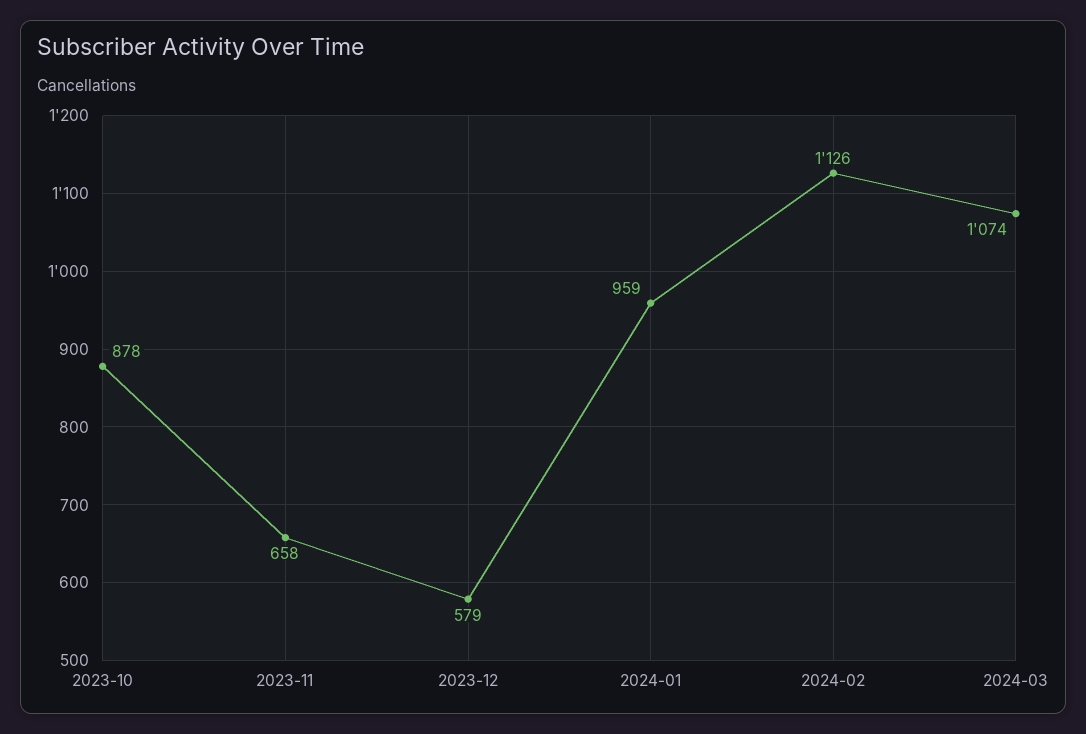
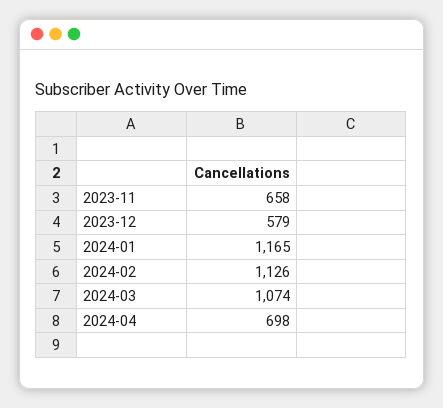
2023-10: 878 -> none
2024-01: 959 -> 1165
2024-04: none -> 698

